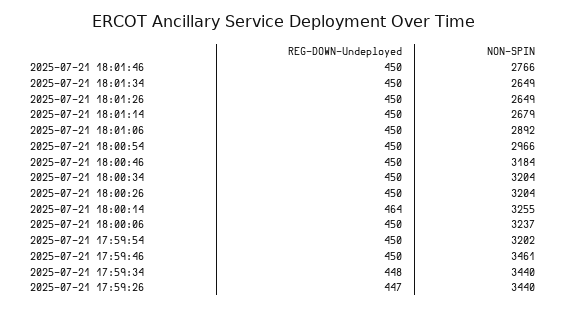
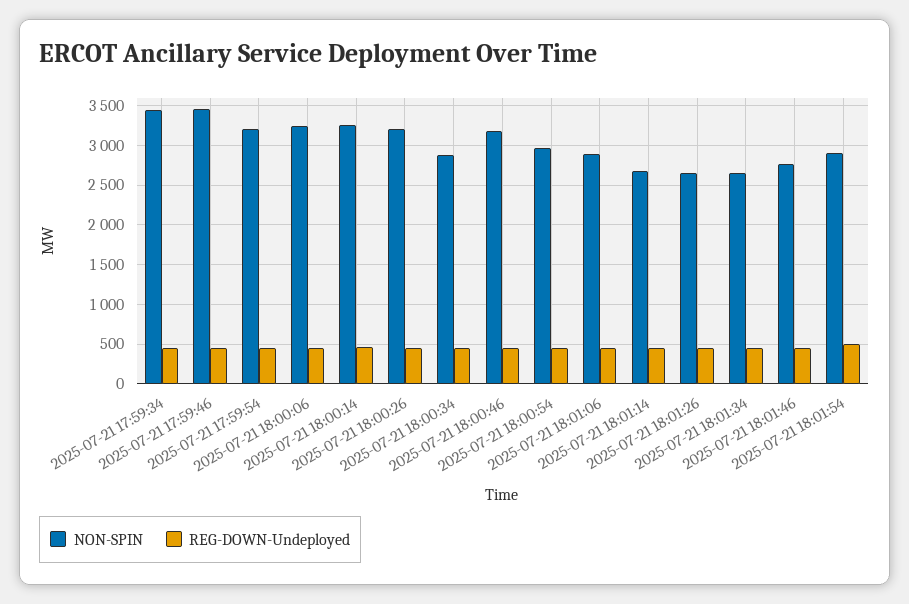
NON-SPIN, 2025-07-21 18:00:34: 3204 -> 2900
REG-DOWN-Undeployed, 2025-07-21 17:59:26: 447 -> none
NON-SPIN, 2025-07-21 17:59:26: 3440 -> none
NON-SPIN, 2025-07-21 18:01:54: none -> 2900
REG-DOWN-Undeployed, 2025-07-21 18:01:54: none -> 500

